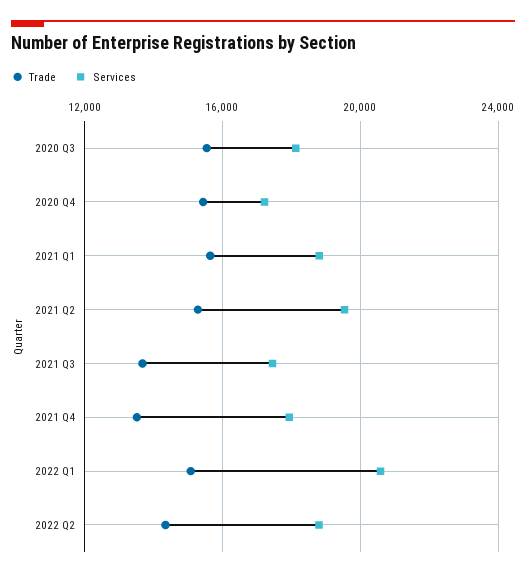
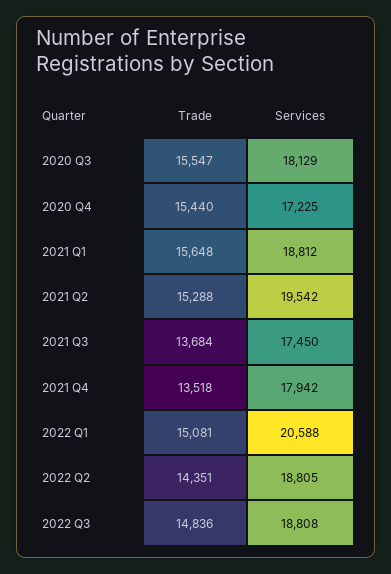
Trade, 2022 Q3: none -> 14836
Services, 2022 Q3: none -> 18808

